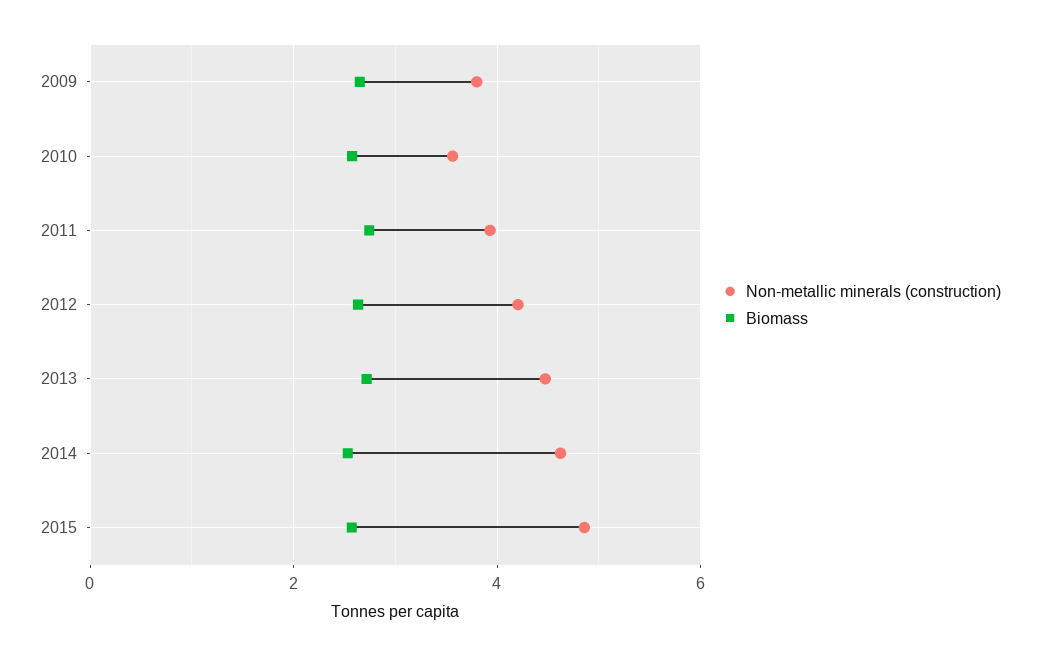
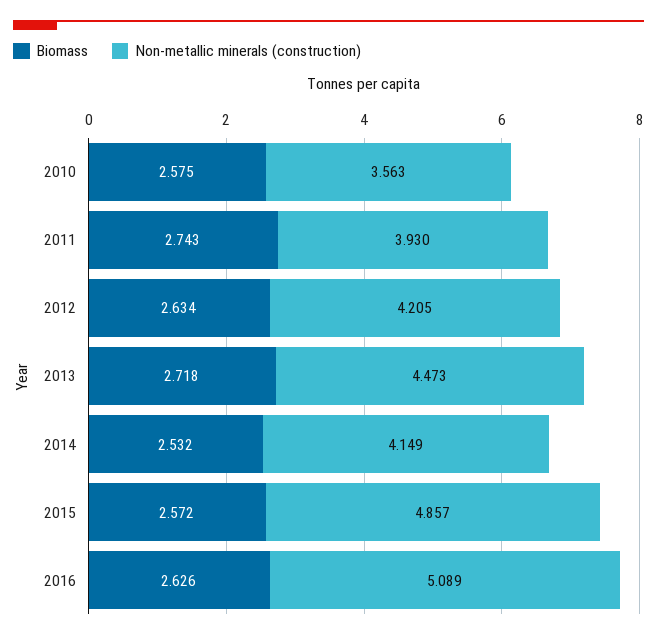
Non-metallic minerals (construction), 2009: 3.8 -> none
Biomass, 2009: 2.6 -> none
Non-metallic minerals (construction), 2014: 4.6 -> 4.149
Biomass, 2016: none -> 2.626
Non-metallic minerals (construction), 2016: none -> 5.089

